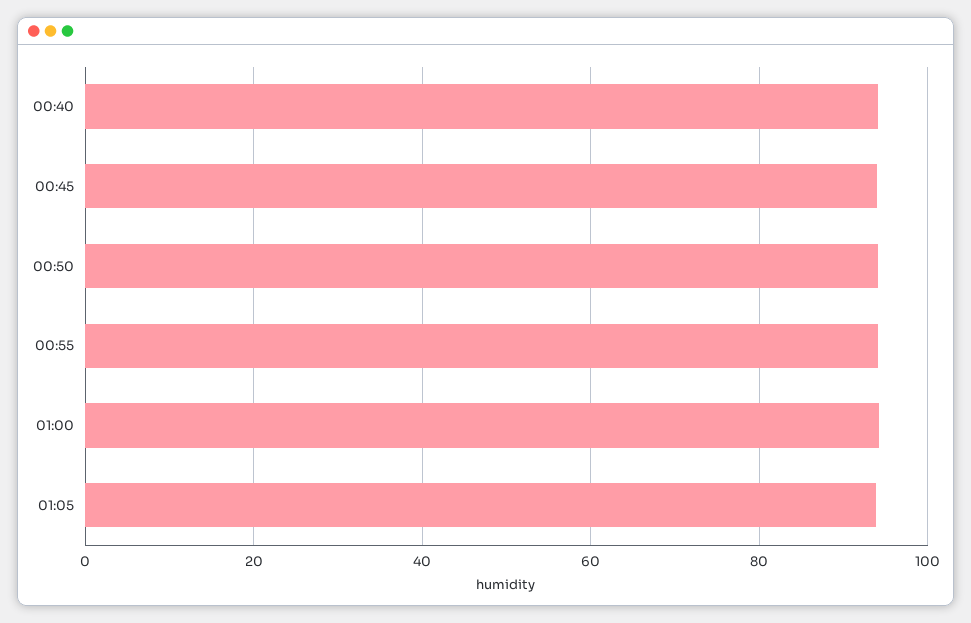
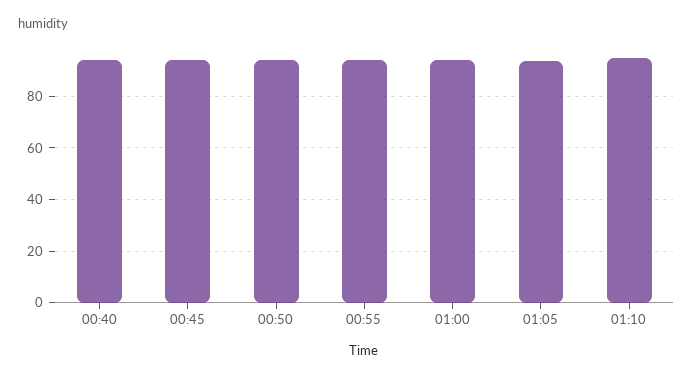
01:10: none -> 95

